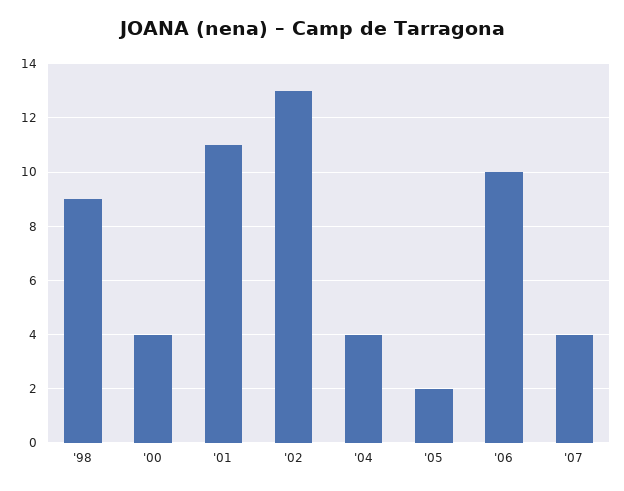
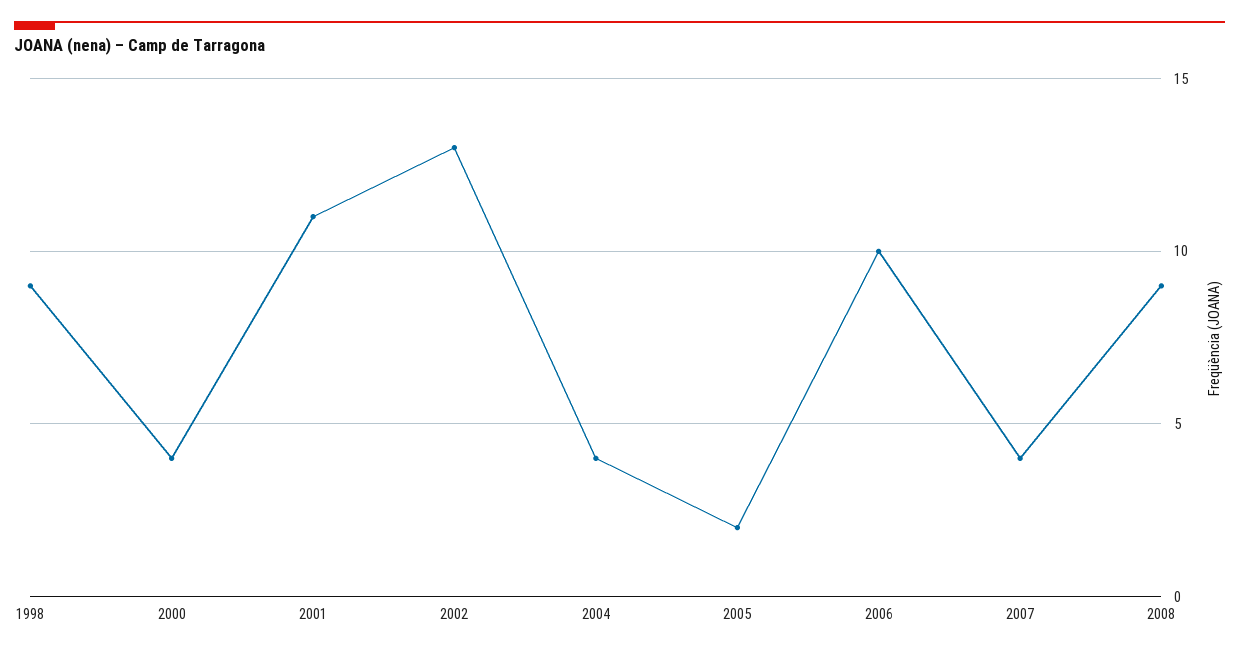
2008: none -> 9

